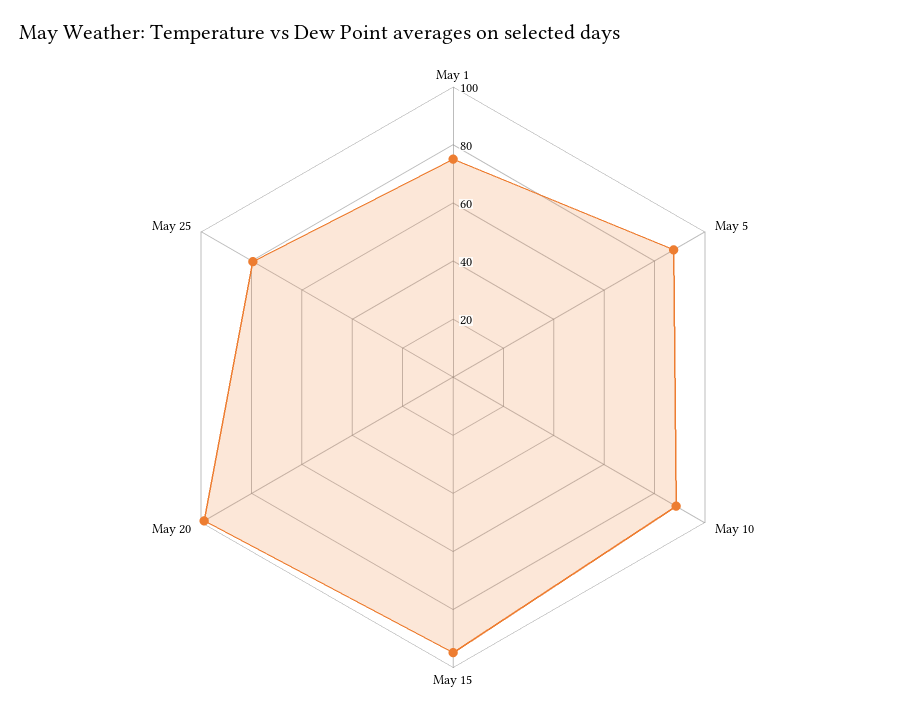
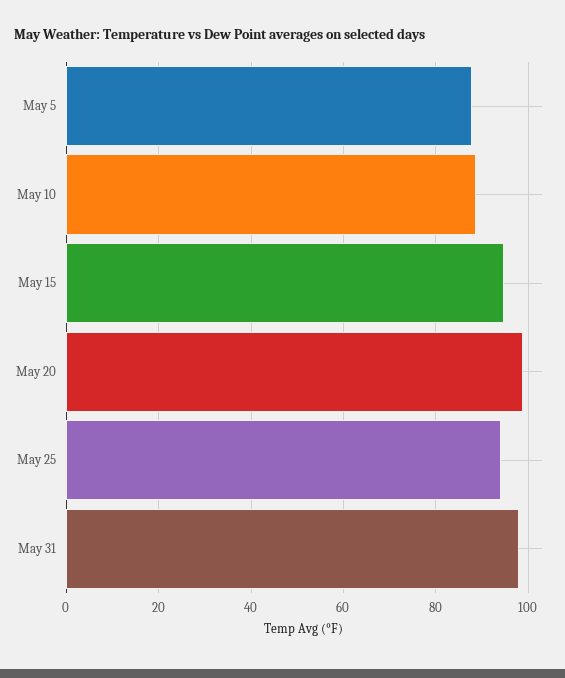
May 1: 75 -> none
May 25: 80 -> 94
May 31: none -> 98

